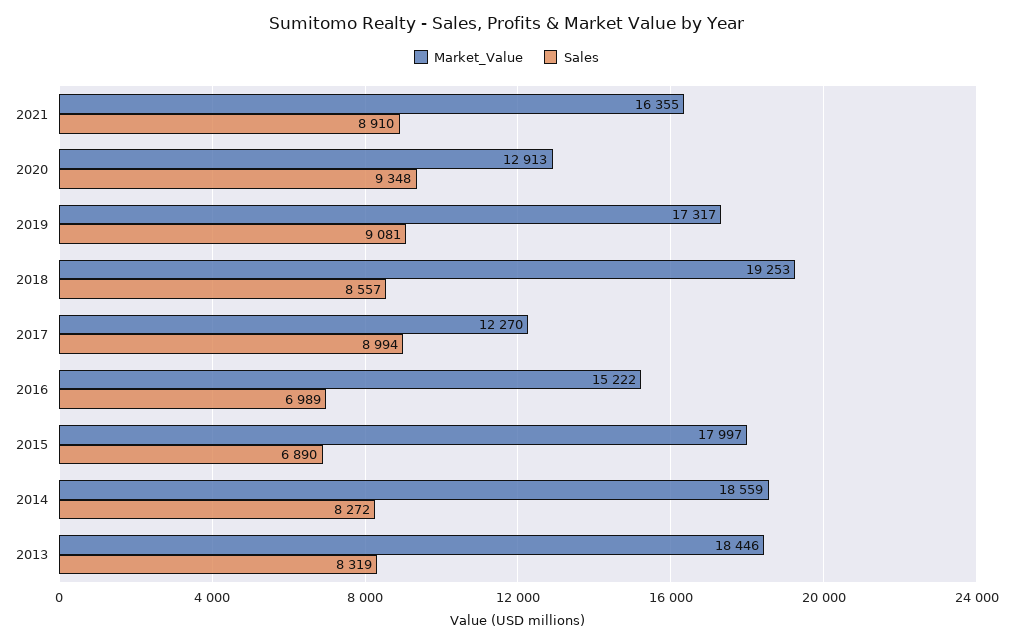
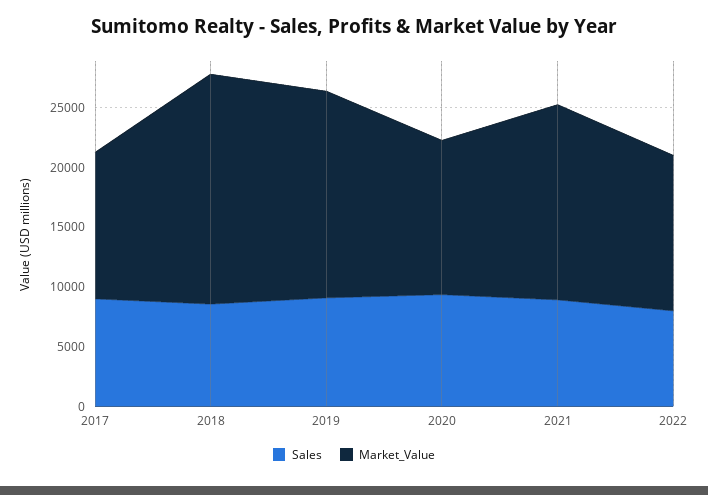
Market_Value, 2016: 15222 -> none
Sales, 2016: 6989 -> none
Market_Value, 2015: 17997 -> none
Sales, 2015: 6890 -> none
Market_Value, 2014: 18559 -> none
Sales, 2014: 8272 -> none
Market_Value, 2013: 18446 -> none
Sales, 2013: 8319 -> none
Sales, 2022: none -> 8000
Market_Value, 2022: none -> 13000

